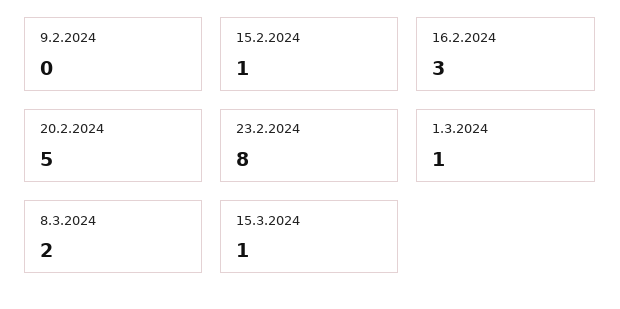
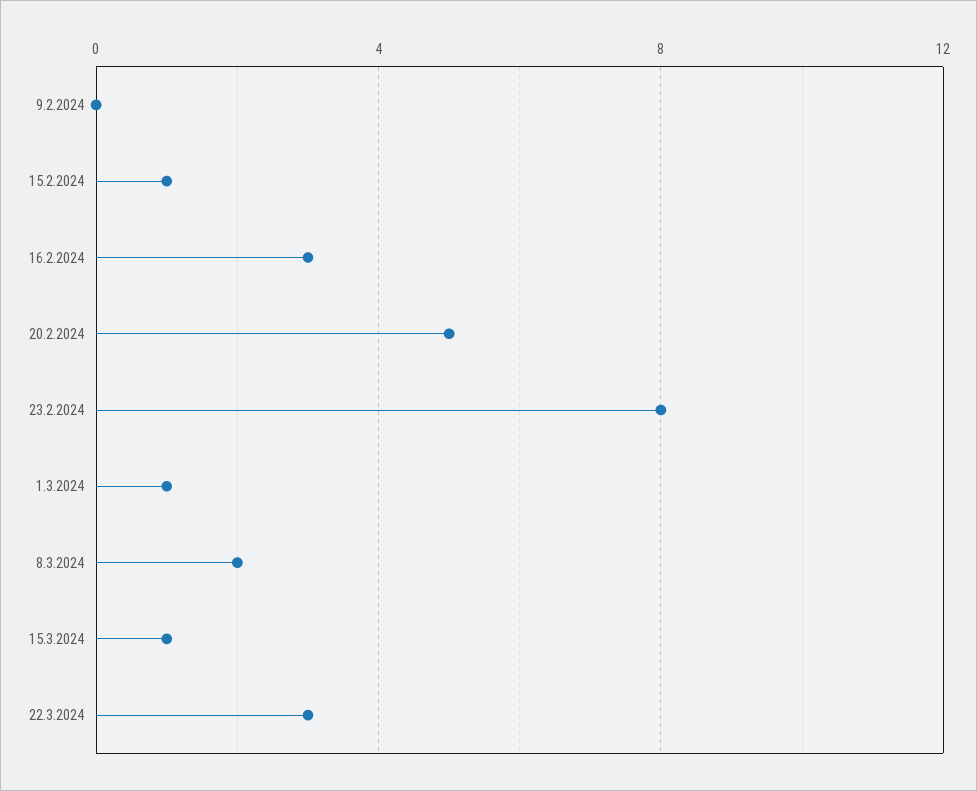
22.3.2024: none -> 3

